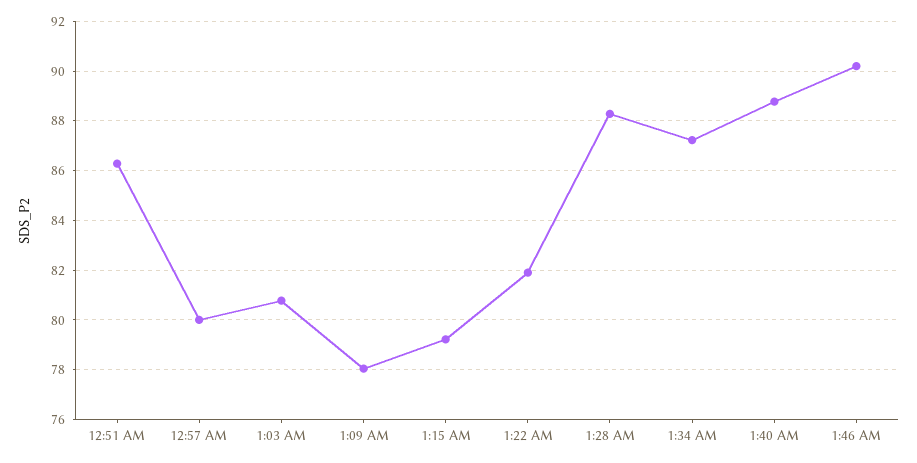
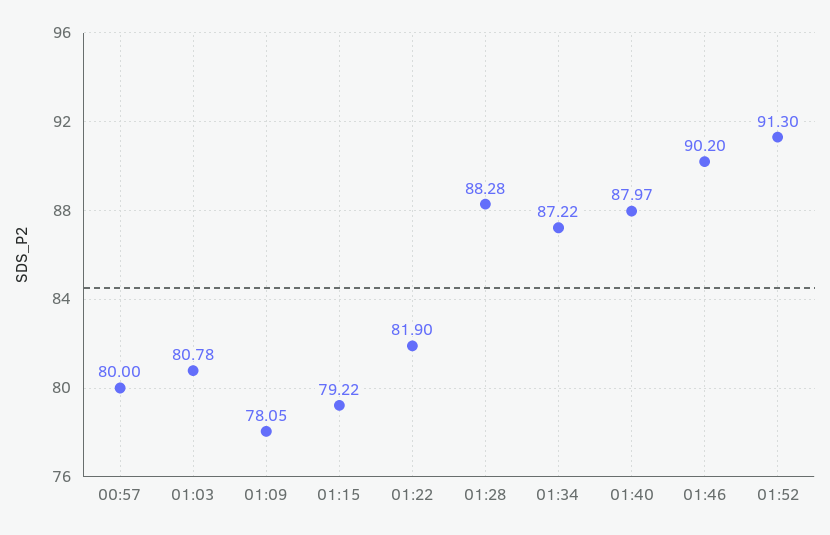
12:51 AM: 86.25 -> none
1:40 AM: 88.75 -> 87.97
01:52: none -> 91.3

